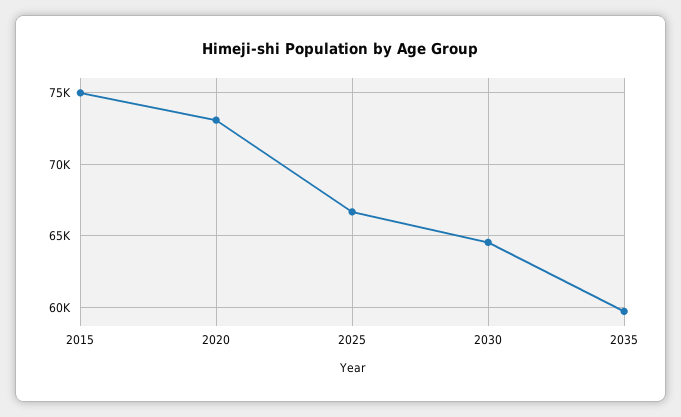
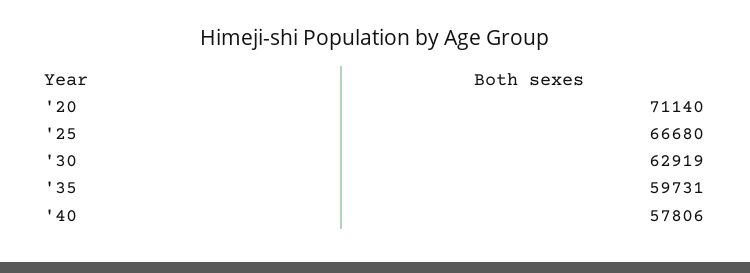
2015: 75000 -> none
2020: 73000 -> 71140
2030: 64500 -> 62919
'40: none -> 57806

